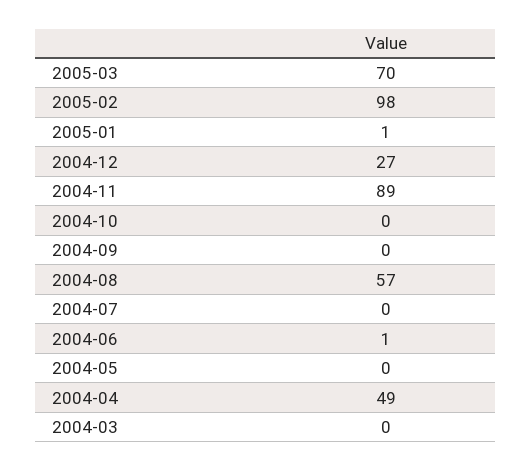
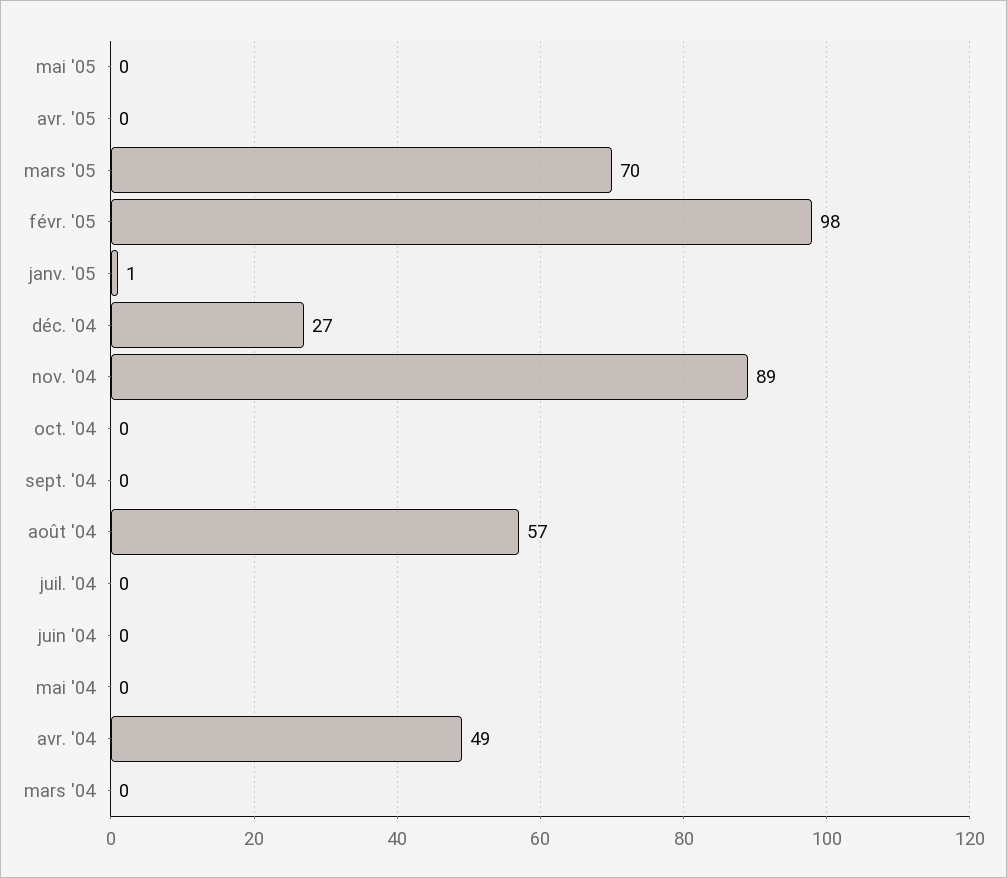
2004-06: 1 -> 0
mai '05: none -> 0
avr. '05: none -> 0

